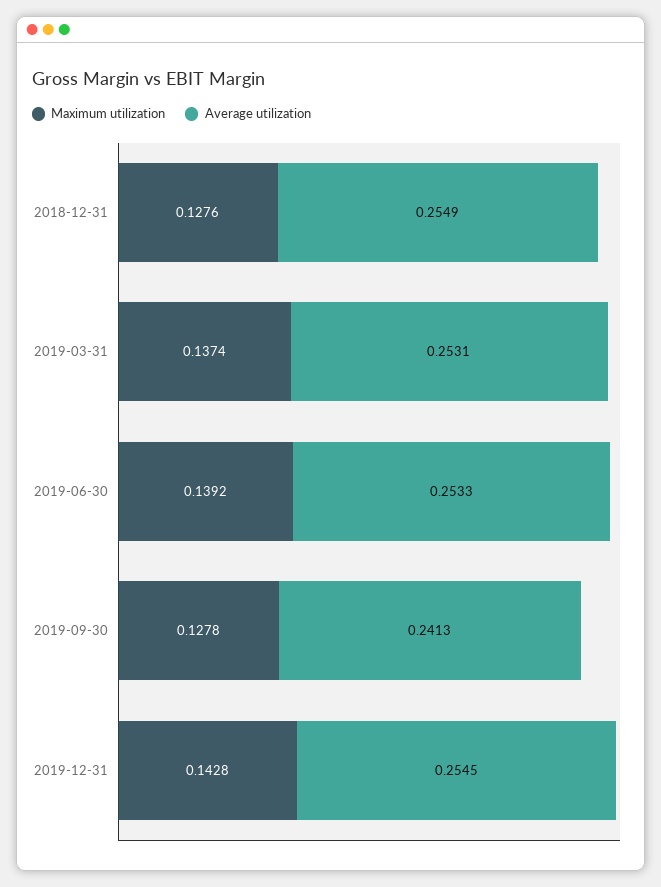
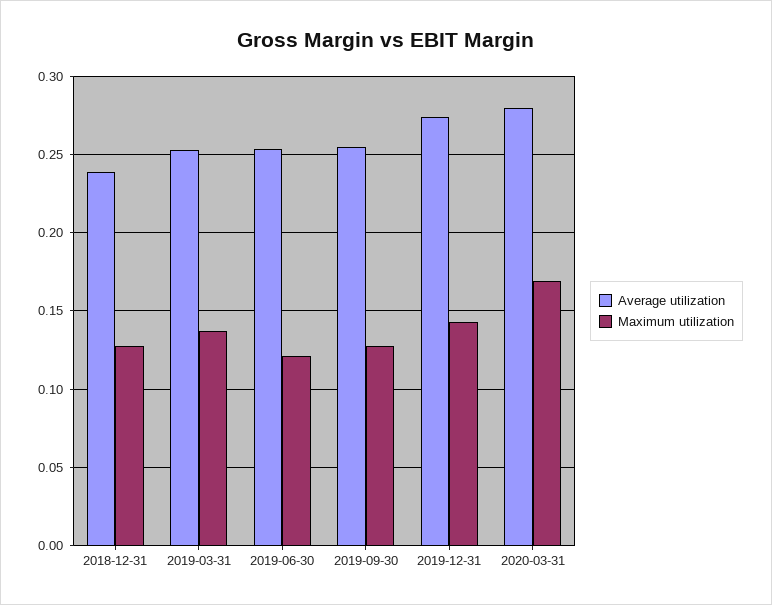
Average utilization, 2018-12-31: 0.2549 -> 0.24
Maximum utilization, 2019-06-30: 0.1392 -> 0.12
Average utilization, 2019-09-30: 0.2413 -> 0.255
Average utilization, 2019-12-31: 0.2545 -> 0.275
Average utilization, 2020-03-31: none -> 0.28
Maximum utilization, 2020-03-31: none -> 0.17

